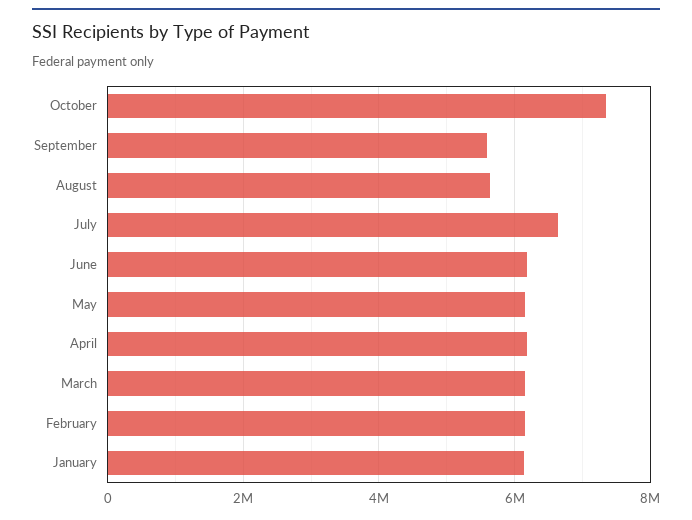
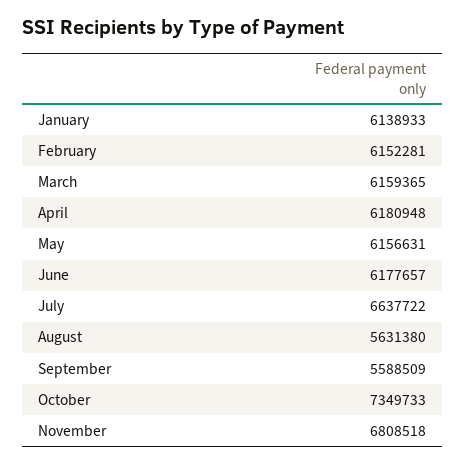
November: none -> 6808518

